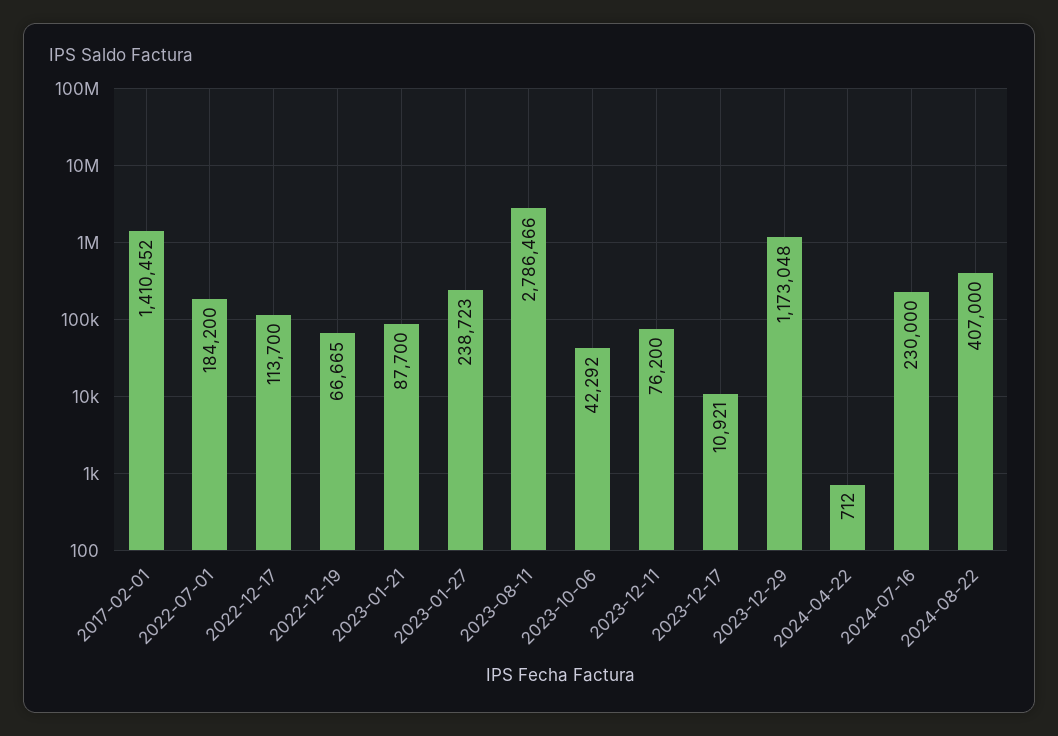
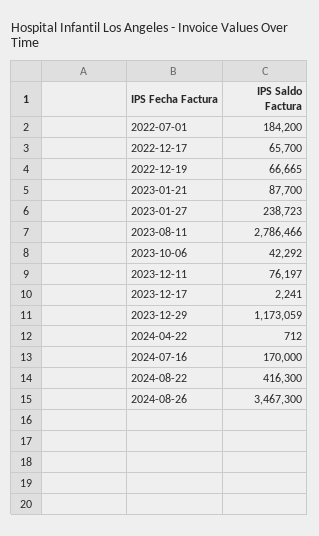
2017-02-01: 1410452 -> none
2022-12-17: 113700 -> 65700
2023-12-11: 76200 -> 76197
2023-12-17: 10921 -> 2241
2023-12-29: 1173048 -> 1173059
2024-07-16: 230000 -> 170000
2024-08-22: 407000 -> 416300
2024-08-26: none -> 3467300

